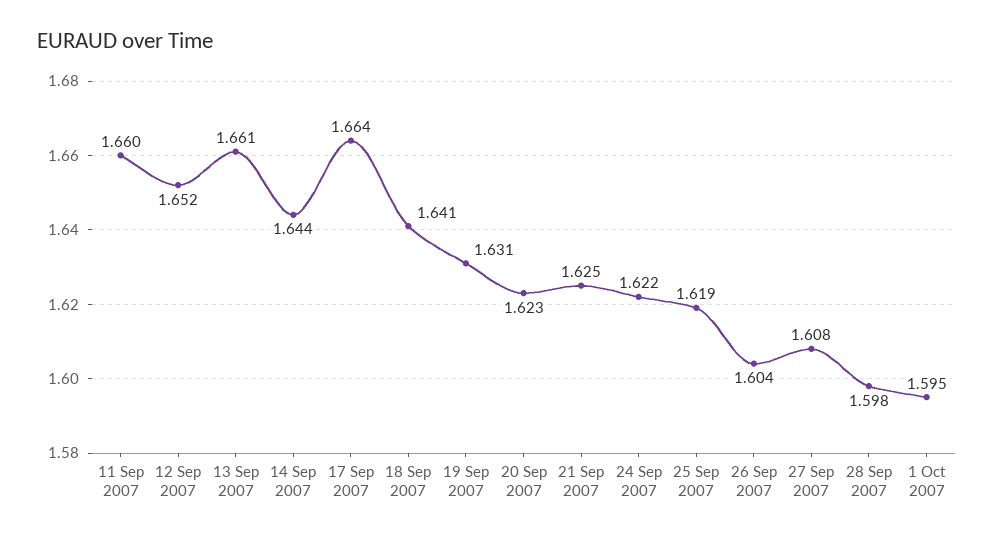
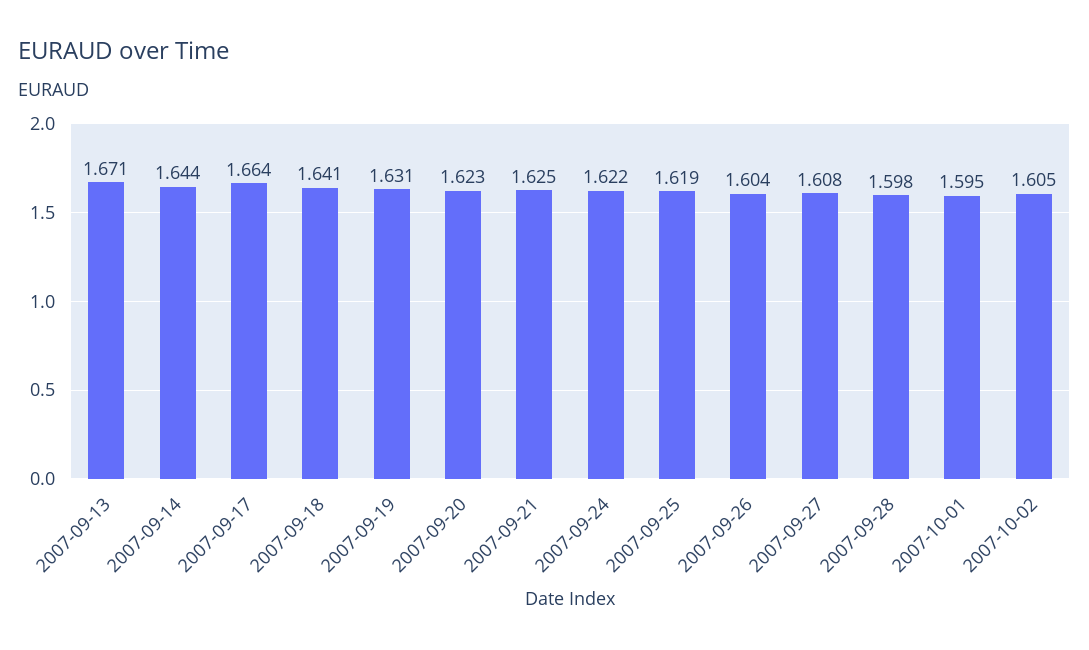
11 Sep 2007: 1.66 -> none
12 Sep 2007: 1.652 -> none
13 Sep 2007: 1.661 -> 1.671
2007-10-02: none -> 1.605

